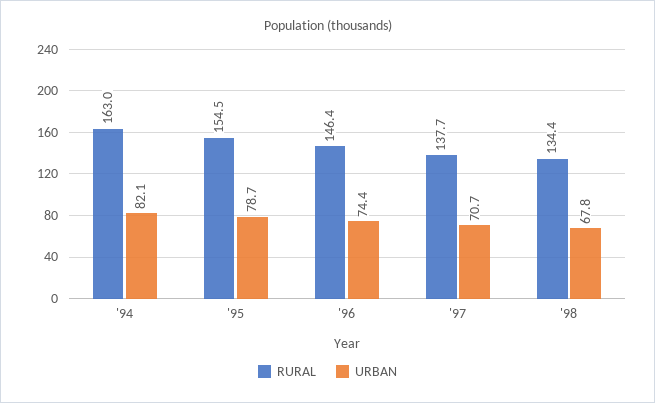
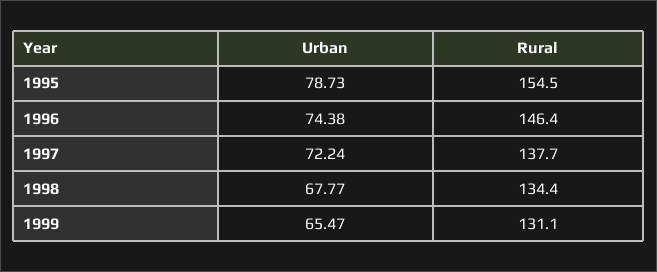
RURAL, '94: 163 -> none
URBAN, '94: 82.1 -> none
URBAN, '97: 70.7 -> 72.24
URBAN, 1999: none -> 65.47
RURAL, 1999: none -> 131.1

